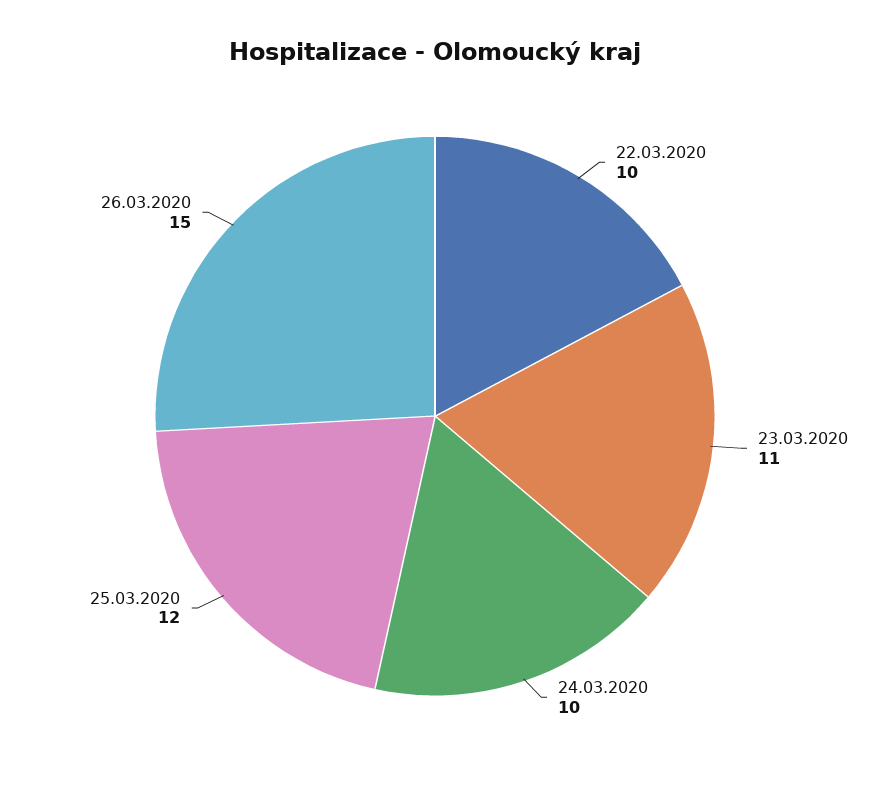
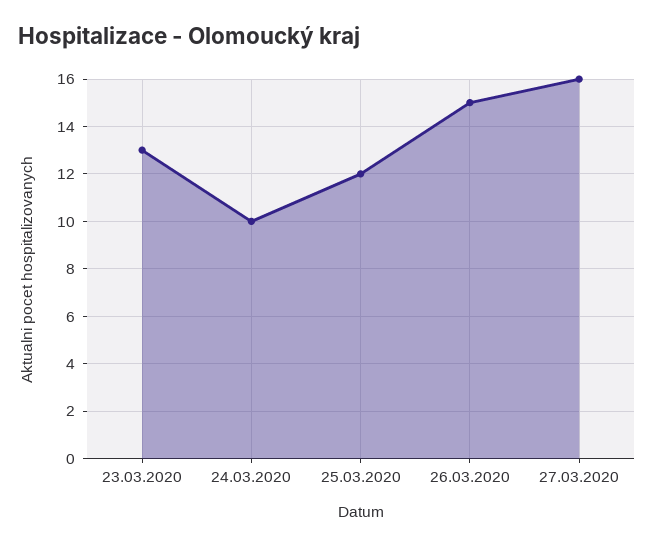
22.03.2020: 10 -> none
23.03.2020: 11 -> 13
27.03.2020: none -> 16

